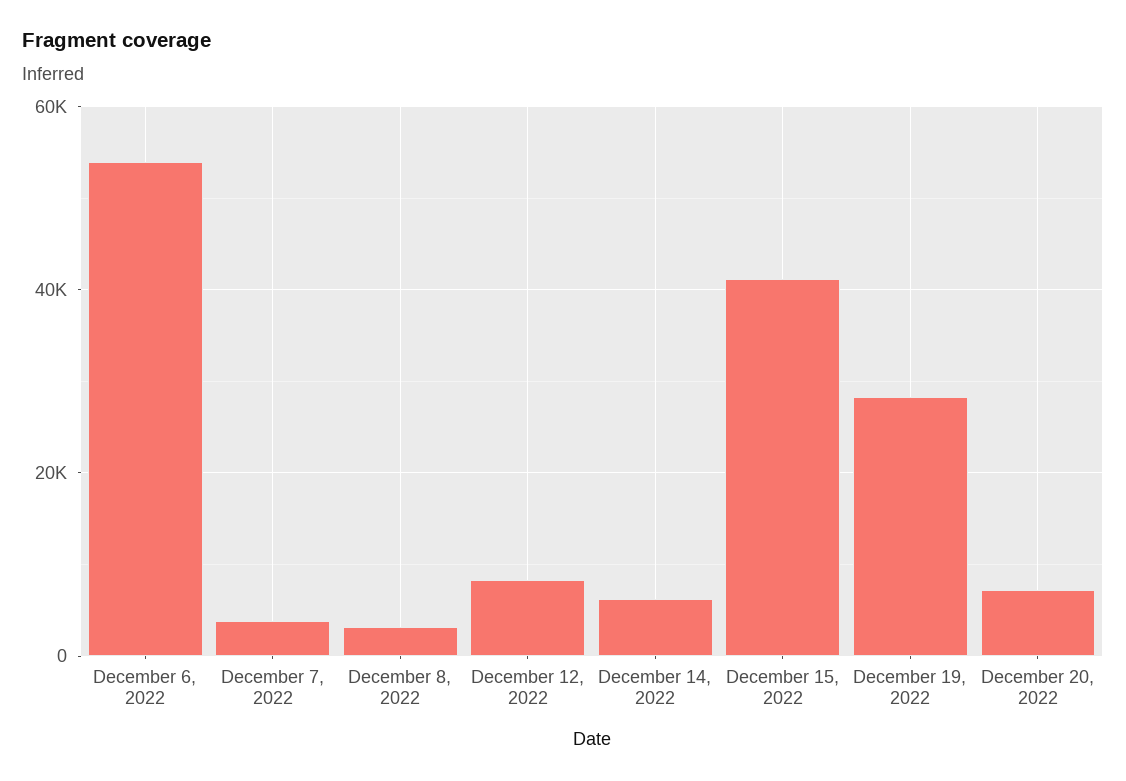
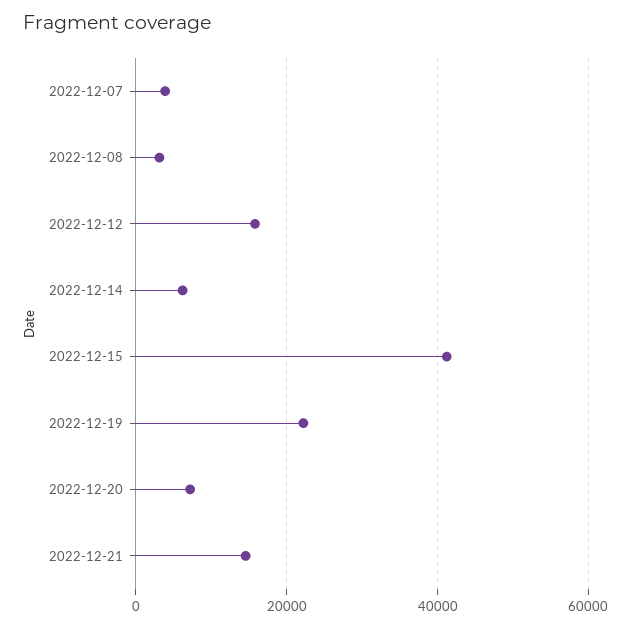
December 6, 2022: 54000 -> none
December 12, 2022: 8000 -> 16000
December 19, 2022: 28000 -> 22000
2022-12-21: none -> 14000

